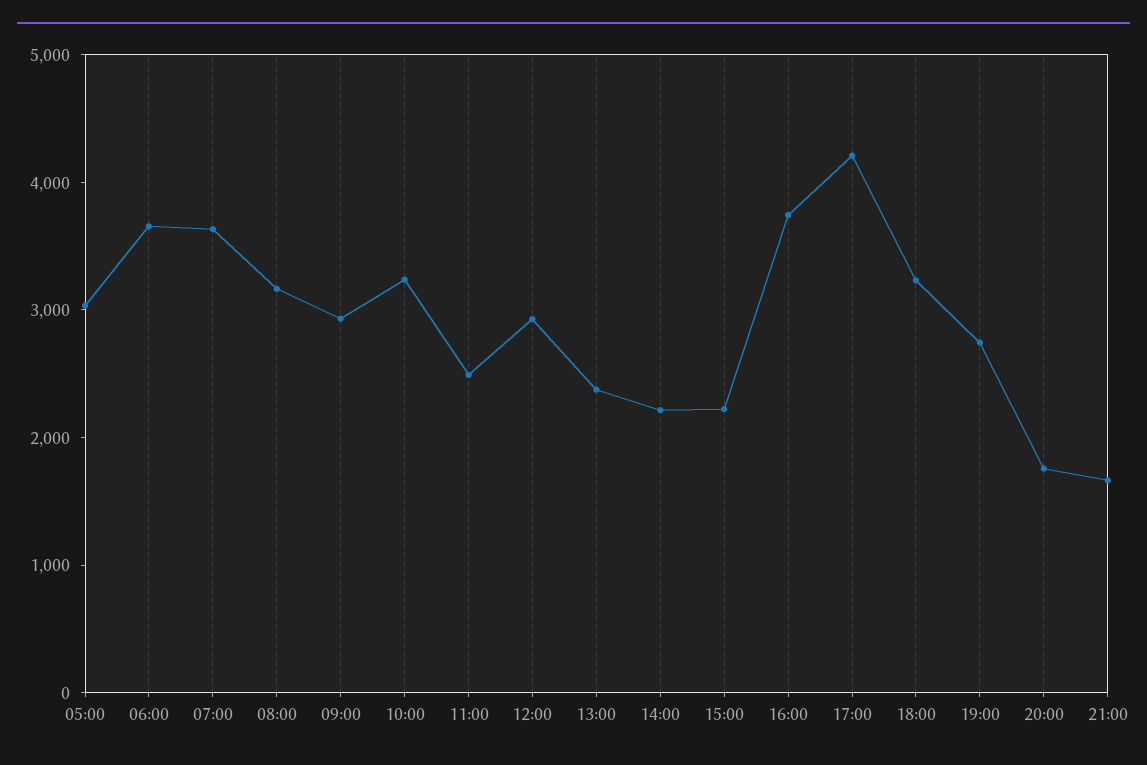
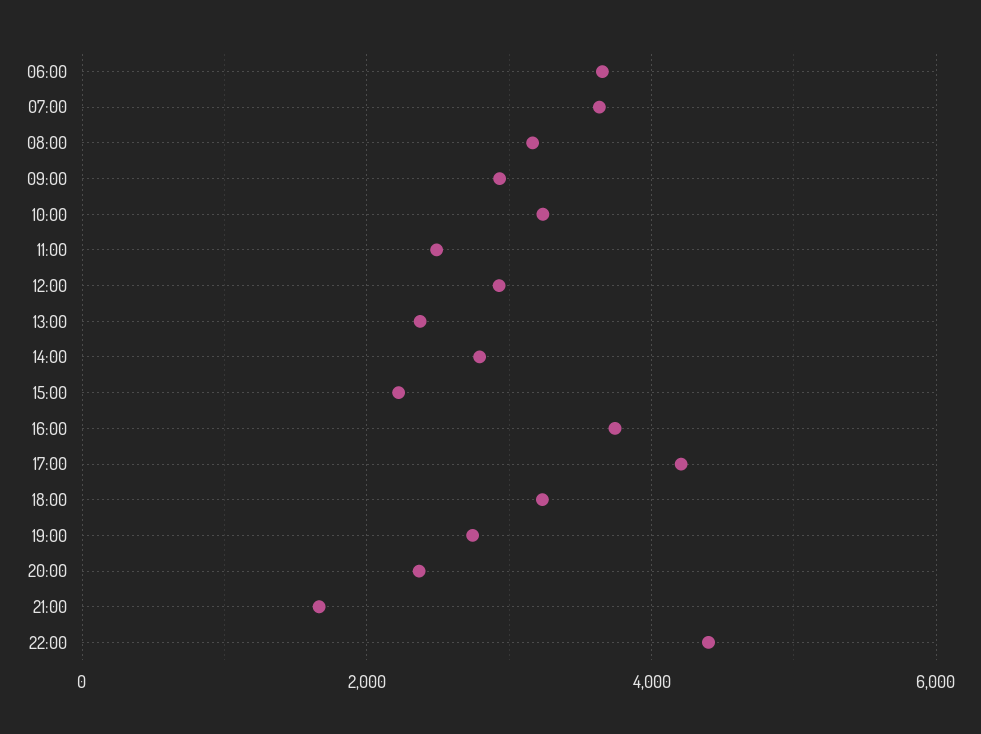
05:00: 3000 -> none
14:00: 2200 -> 2800
20:00: 1800 -> 2400
22:00: none -> 4400

